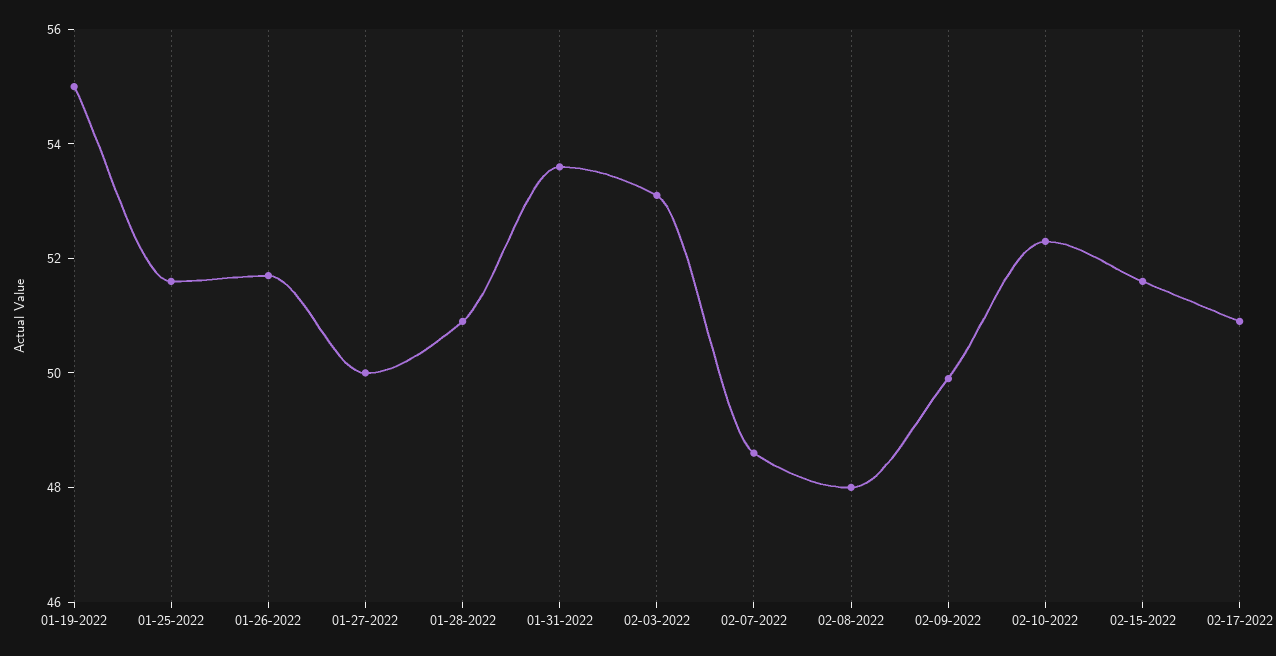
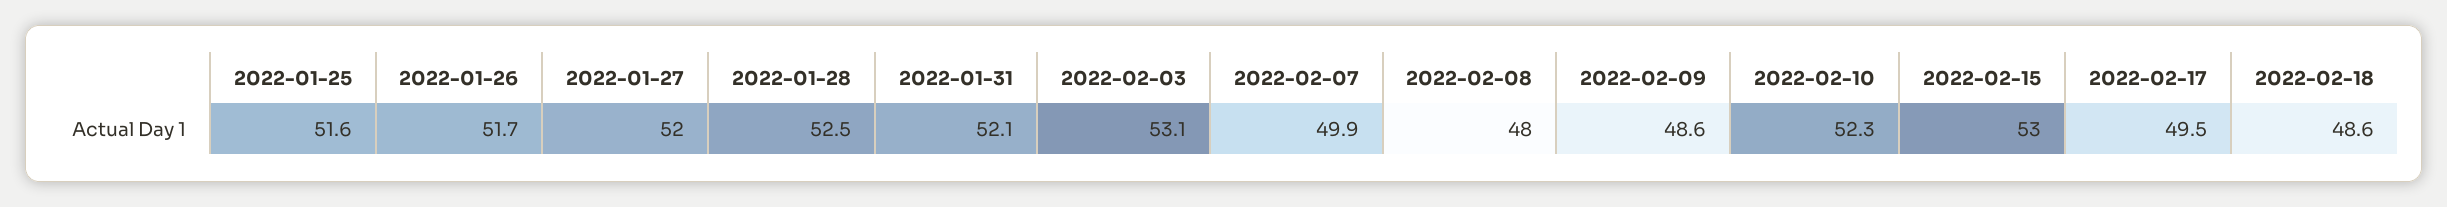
01-19-2022: 55 -> none
01-27-2022: 50 -> 52
01-28-2022: 51 -> 52.5
01-31-2022: 53.5 -> 52.1
02-07-2022: 48.5 -> 49.9
02-09-2022: 50 -> 48.6
02-15-2022: 51.5 -> 53
02-17-2022: 51 -> 49.5
2022-02-18: none -> 48.6

